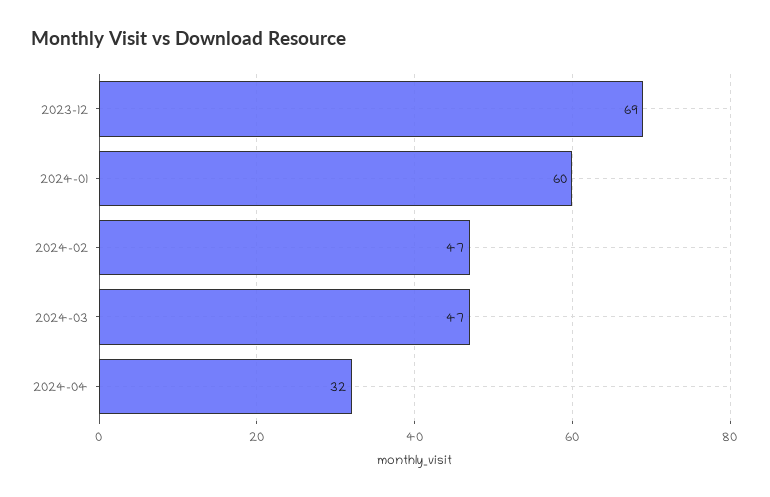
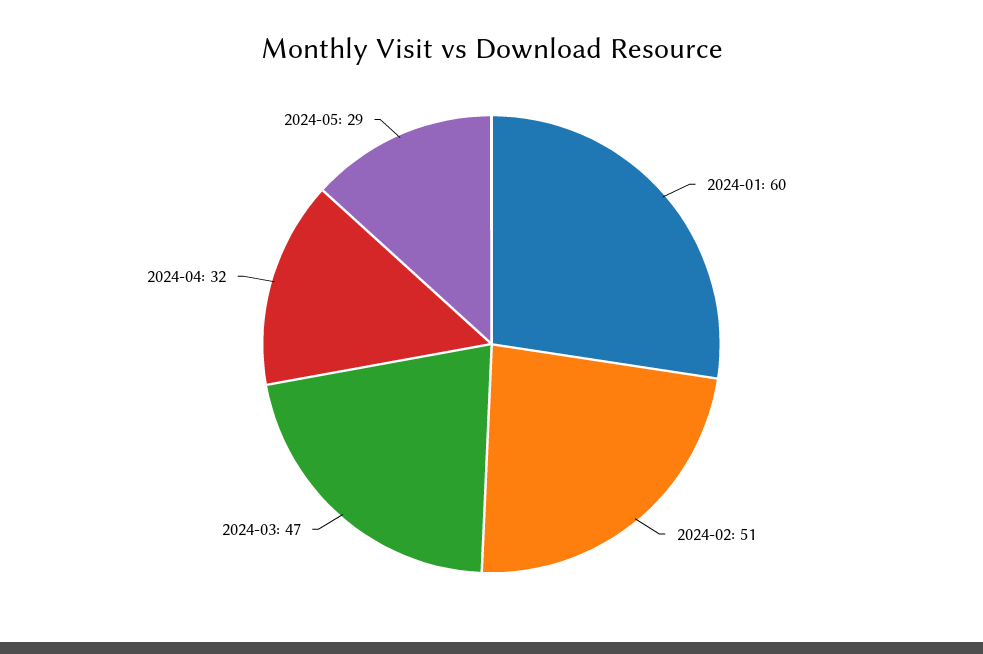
2023-12: 69 -> none
2024-02: 47 -> 51
2024-05: none -> 29

